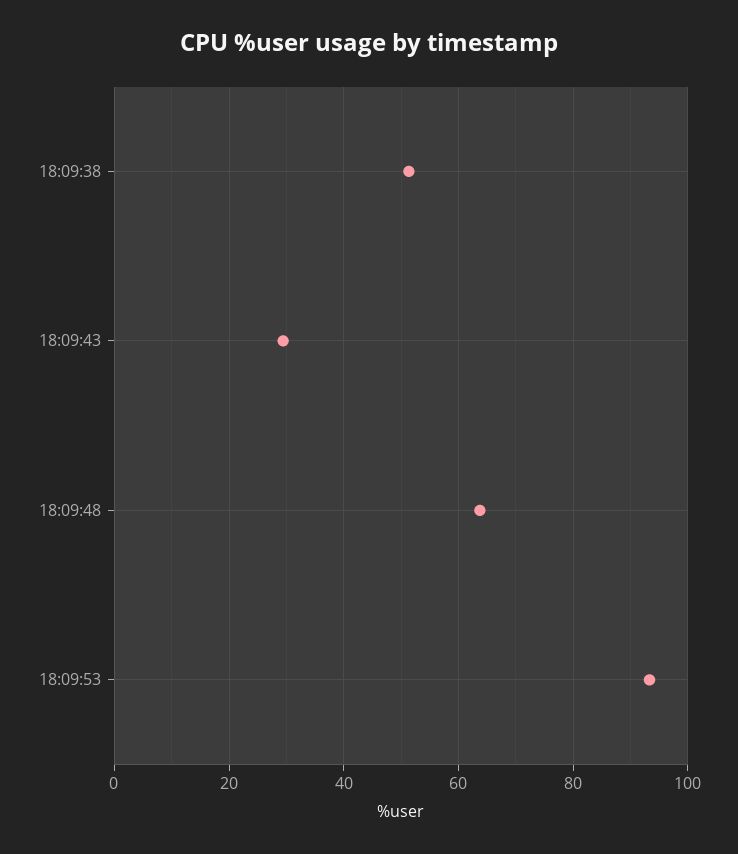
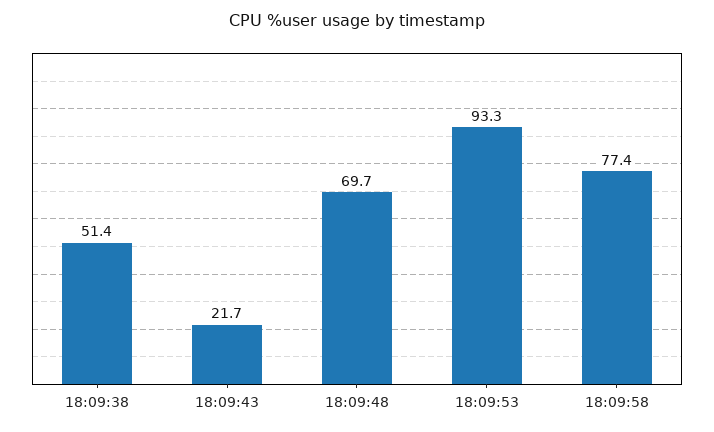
18:09:43: 30 -> 21.7
18:09:48: 64 -> 69.7
18:09:58: none -> 77.4

